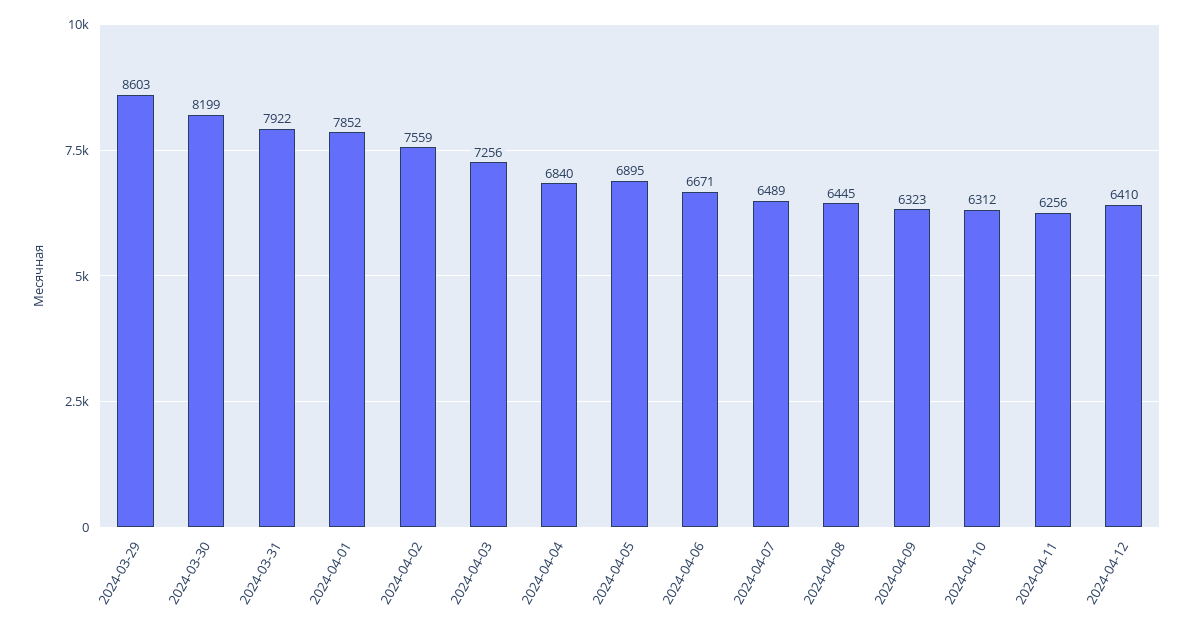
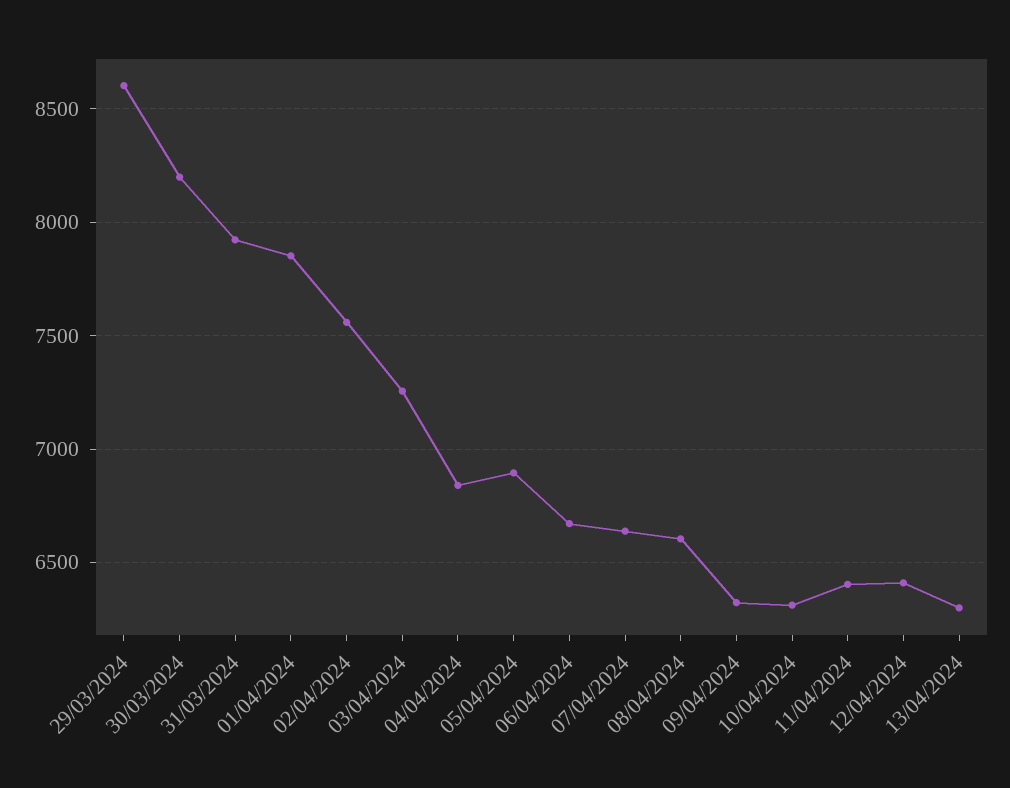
2024-04-07: 6489 -> 6650
2024-04-08: 6445 -> 6600
2024-04-11: 6256 -> 6400
13/04/2024: none -> 6300

